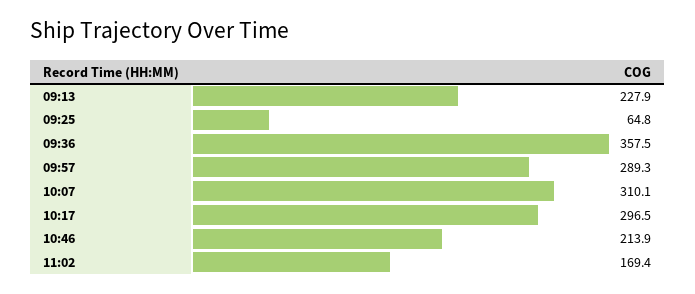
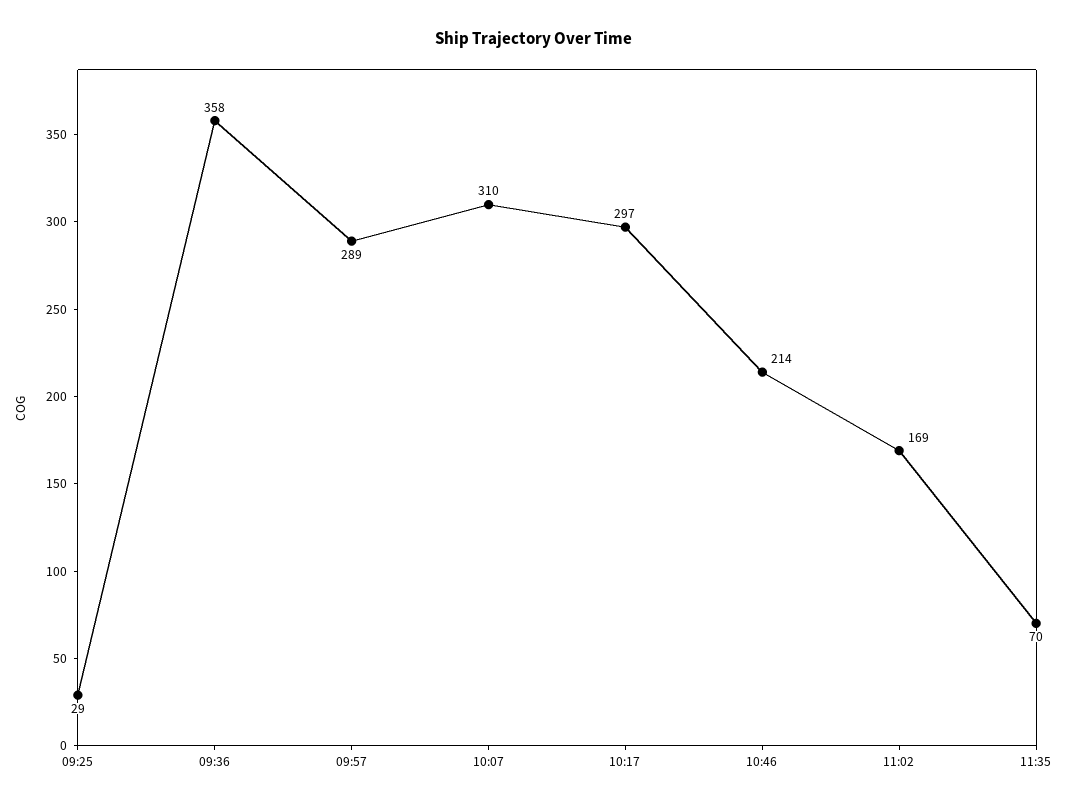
09:13: 227.9 -> none
09:25: 64.8 -> 29
11:35: none -> 70

